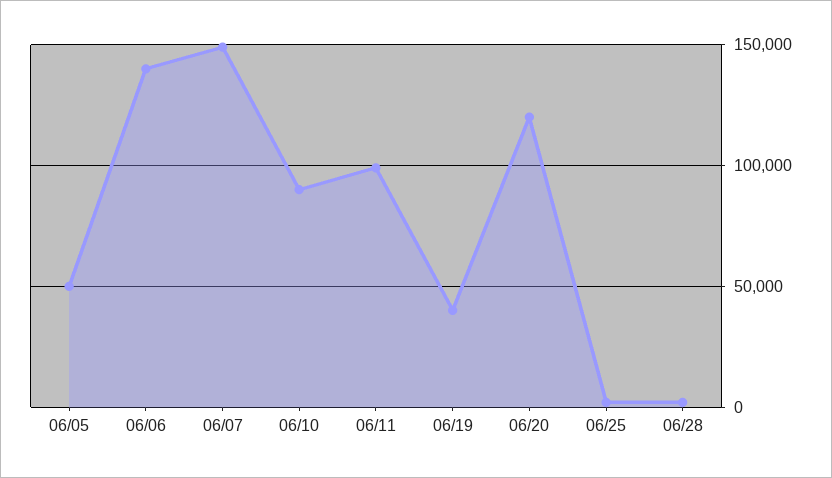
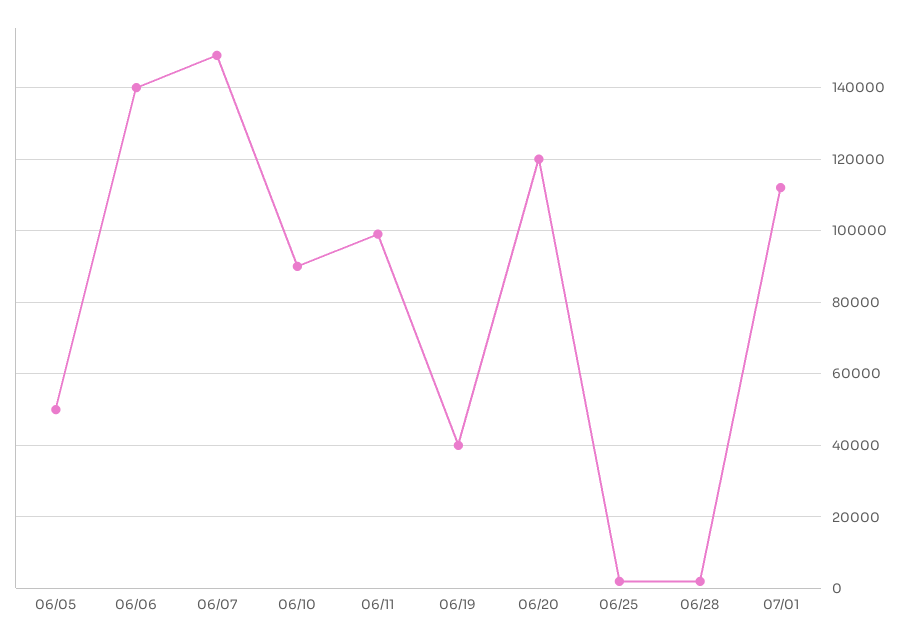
07/01: none -> 112000

